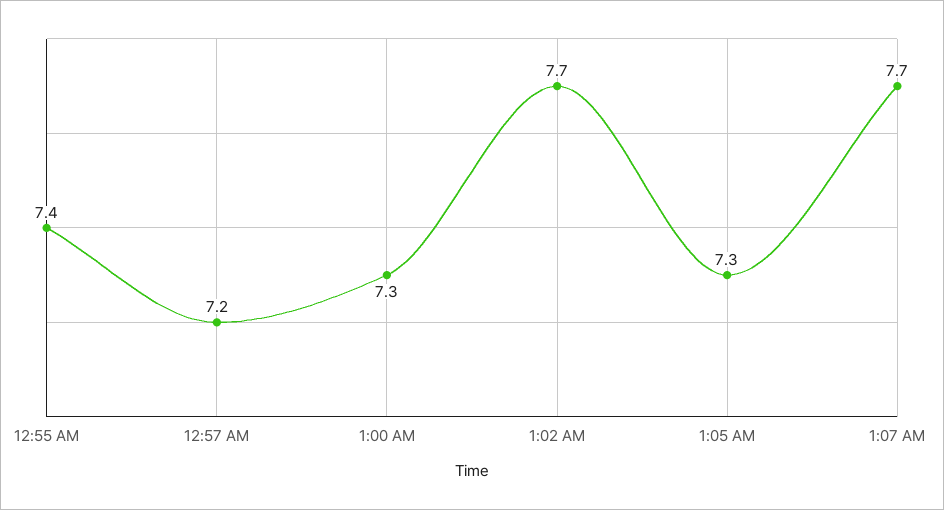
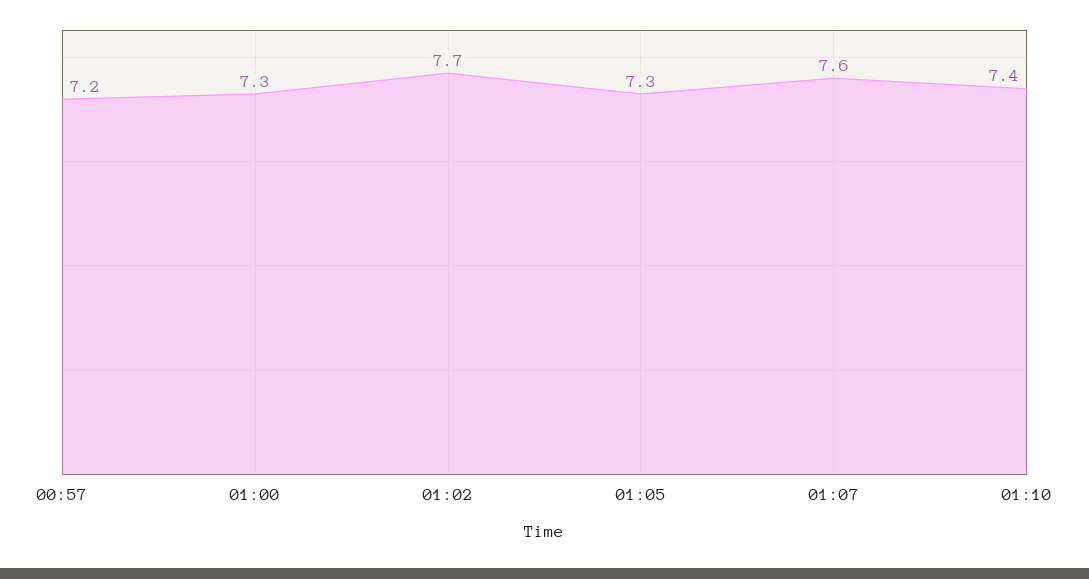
12:55 AM: 7.4 -> none
1:07 AM: 7.7 -> 7.6
01:10: none -> 7.4

